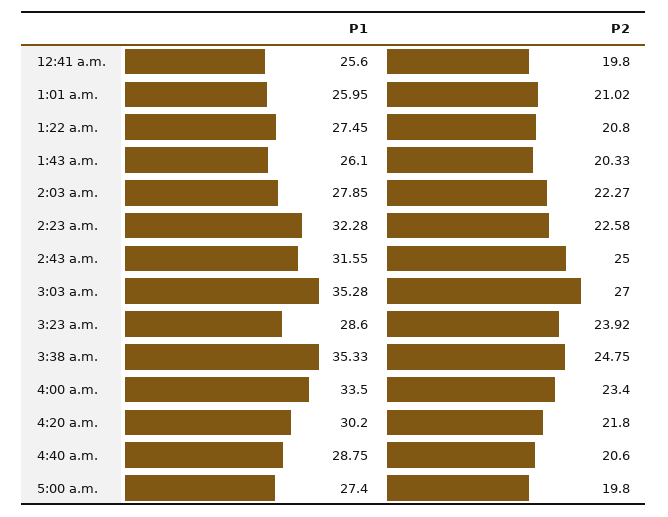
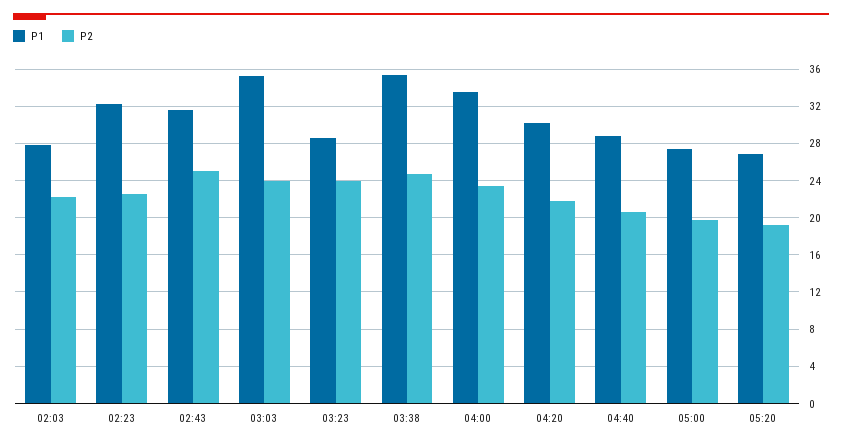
P1, 12:41 a.m.: 25.6 -> none
P2, 12:41 a.m.: 19.8 -> none
P1, 1:01 a.m.: 25.95 -> none
P2, 1:01 a.m.: 21.02 -> none
P1, 1:22 a.m.: 27.45 -> none
P2, 1:22 a.m.: 20.8 -> none
P1, 1:43 a.m.: 26.1 -> none
P2, 1:43 a.m.: 20.33 -> none
P2, 3:03 a.m.: 27 -> 24
P1, 05:20: none -> 27
P2, 05:20: none -> 19

